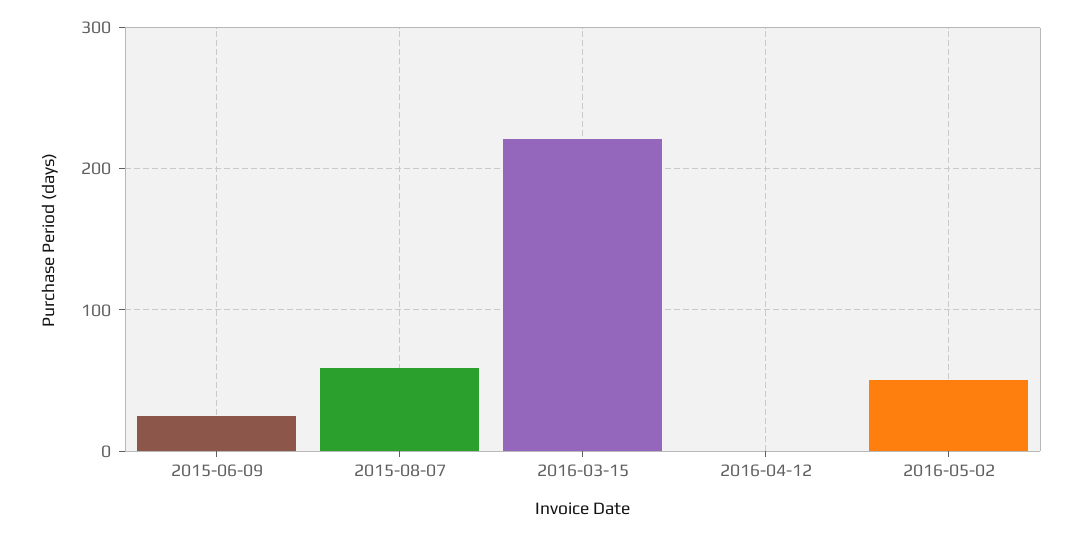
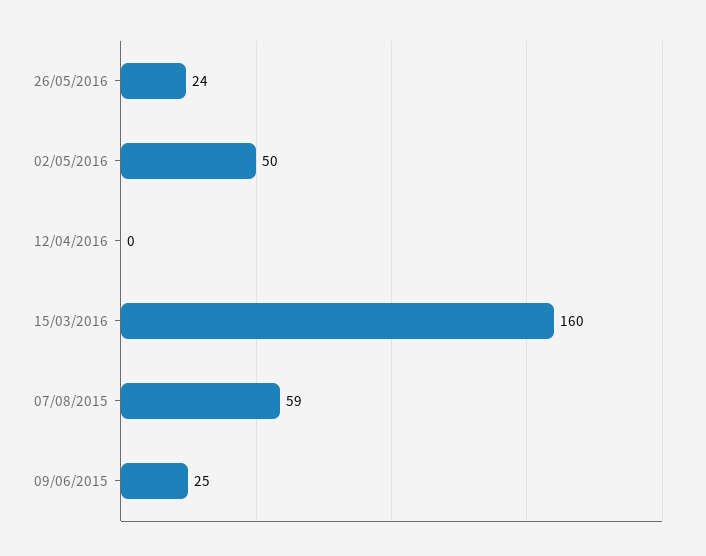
2016-03-15: 220 -> 160
26/05/2016: none -> 24

